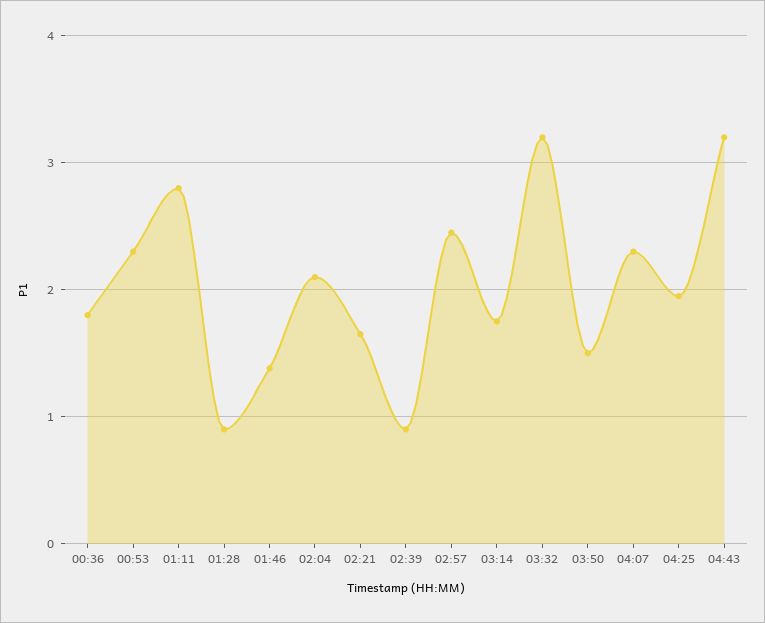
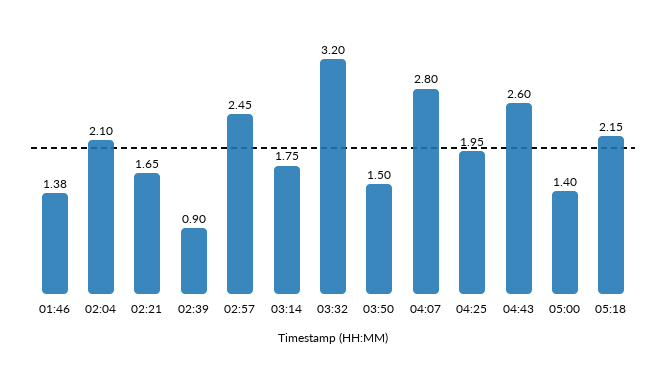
00:36: 1.8 -> none
00:53: 2.3 -> none
01:11: 2.8 -> none
01:28: 0.9 -> none
04:07: 2.3 -> 2.8
04:43: 3.2 -> 2.6
05:00: none -> 1.4
05:18: none -> 2.15

